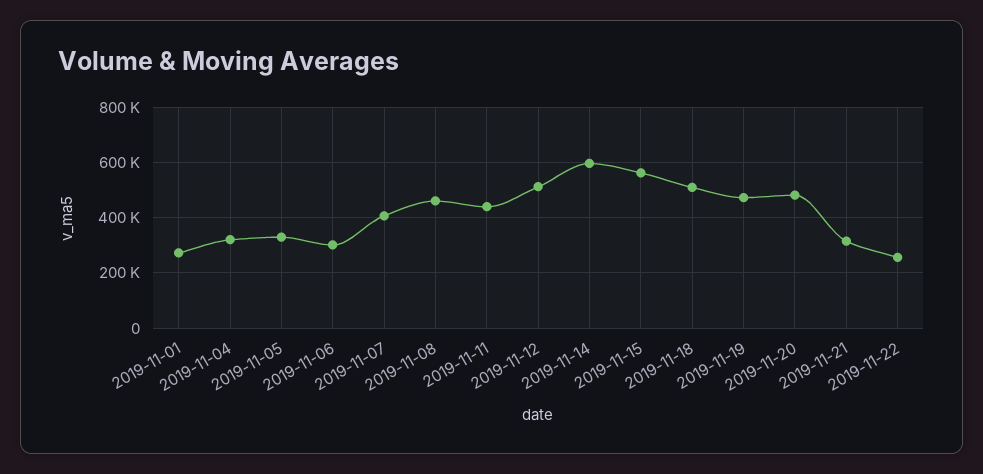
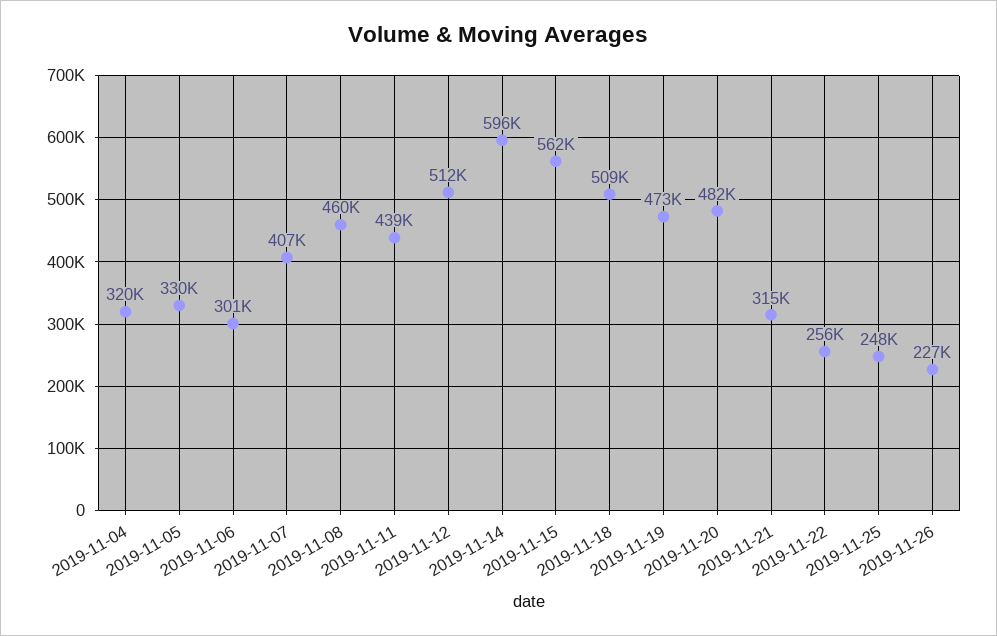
2019-11-01: 275000 -> none
2019-11-25: none -> 248000
2019-11-26: none -> 227000

